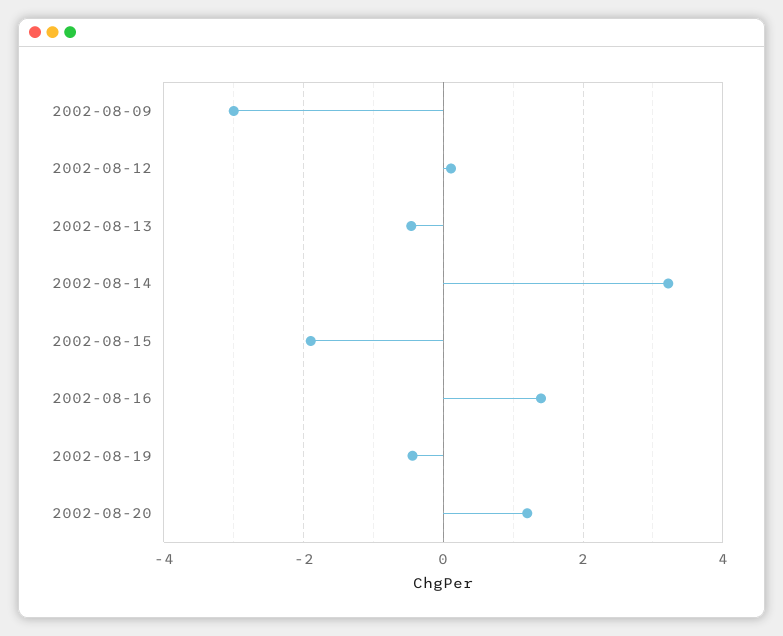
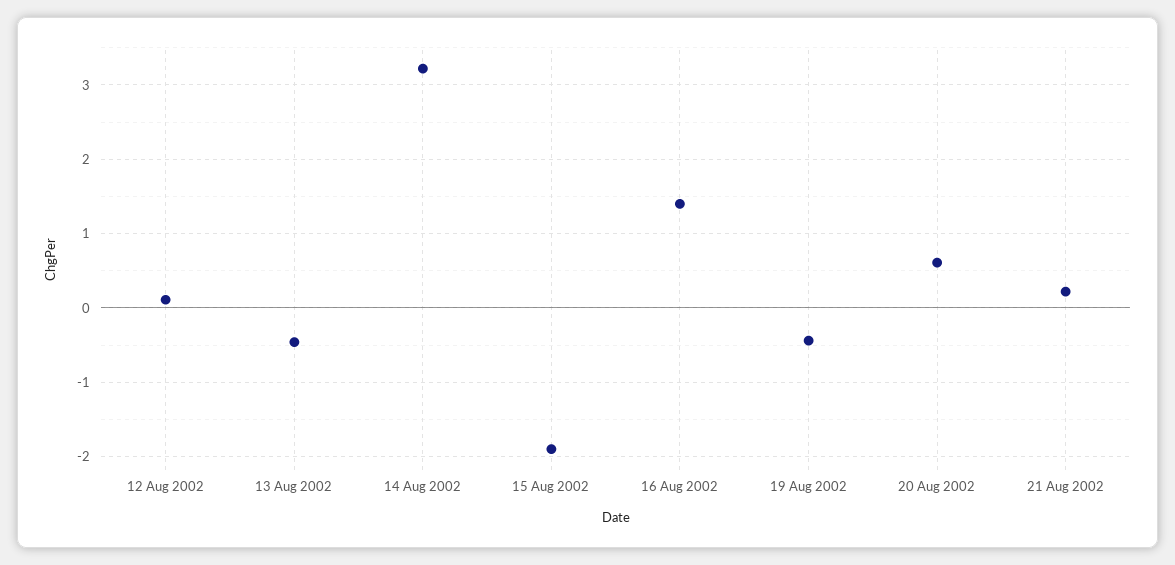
2002-08-09: -3 -> none
2002-08-20: 1.2 -> 0.6
21 Aug 2002: none -> 0.2

